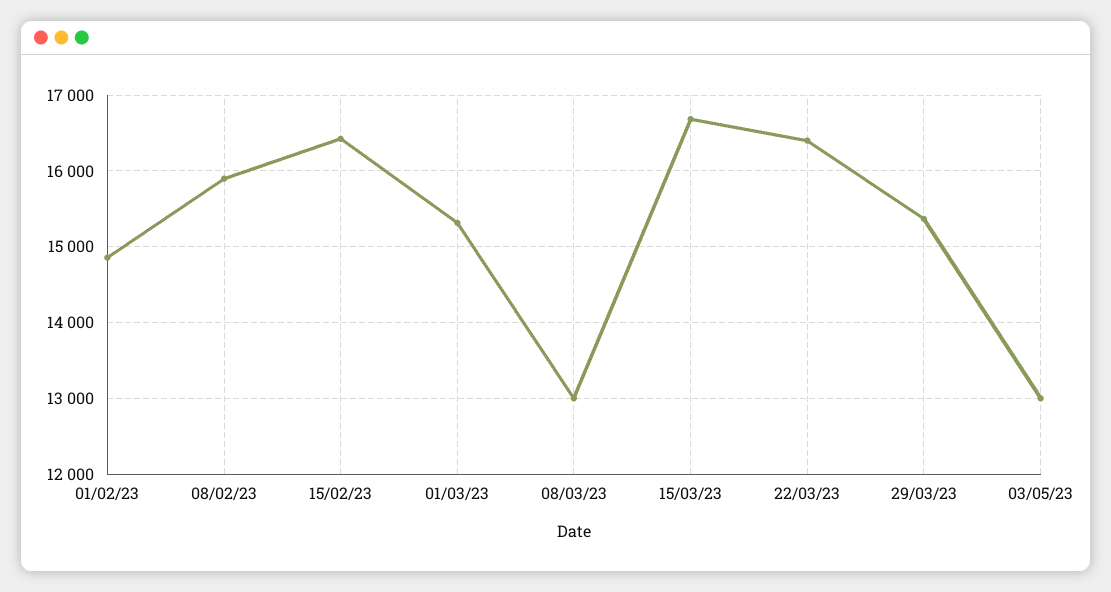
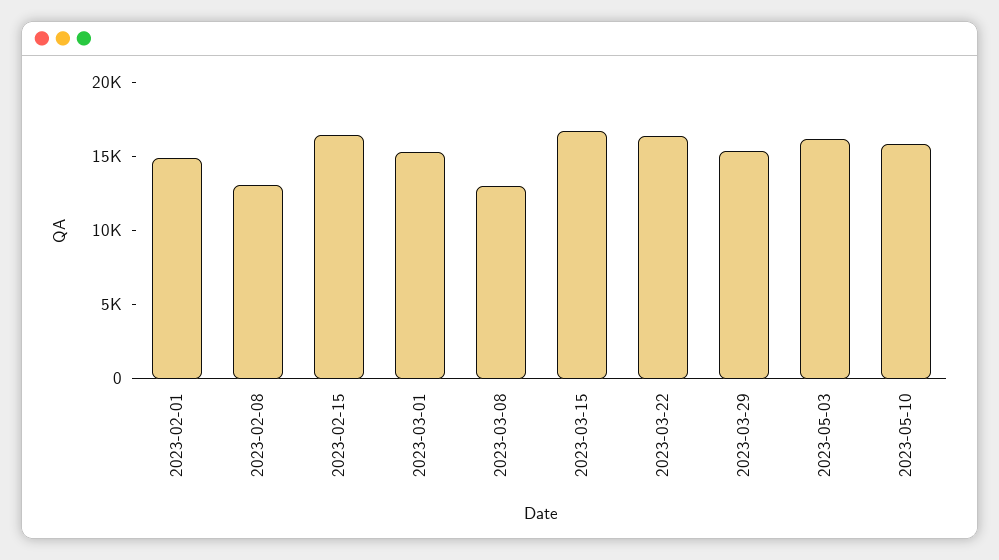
08/02/23: 15900 -> 13000
03/05/23: 13000 -> 16000
2023-05-10: none -> 16000

